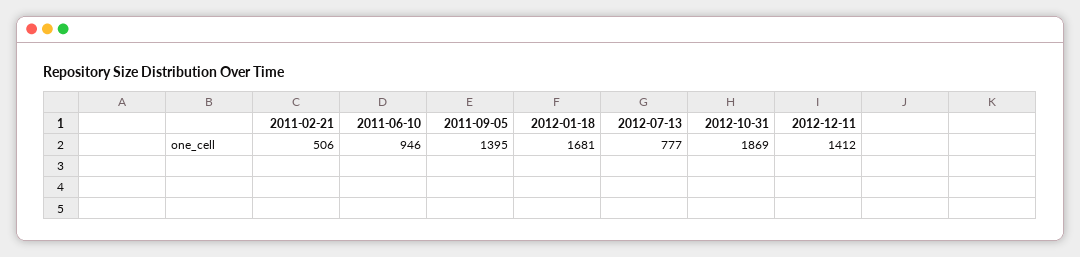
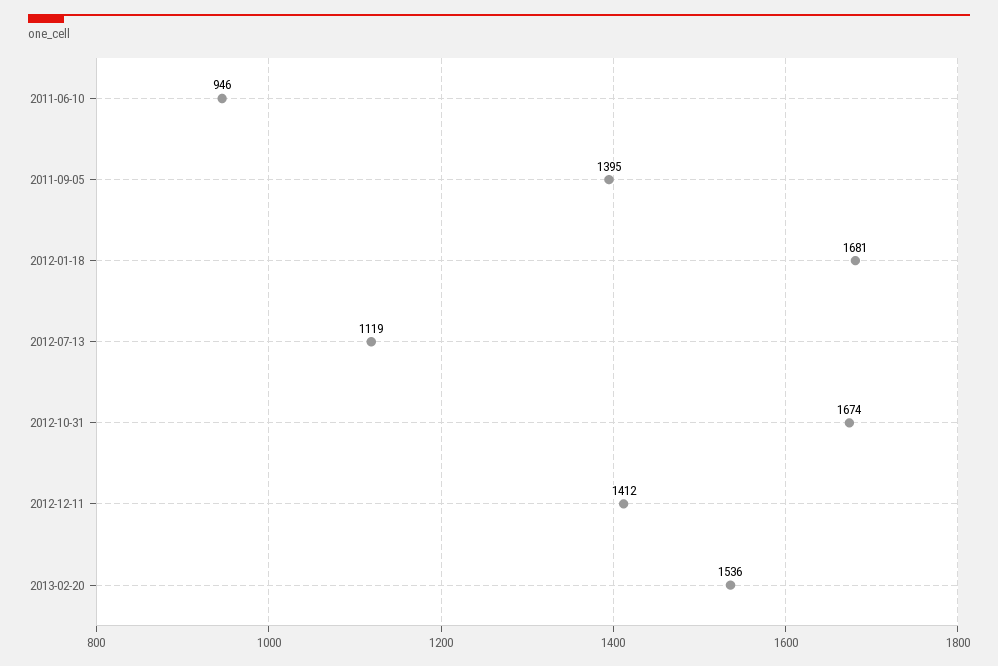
2011-02-21: 506 -> none
2012-07-13: 777 -> 1119
2012-10-31: 1869 -> 1674
2013-02-20: none -> 1536

